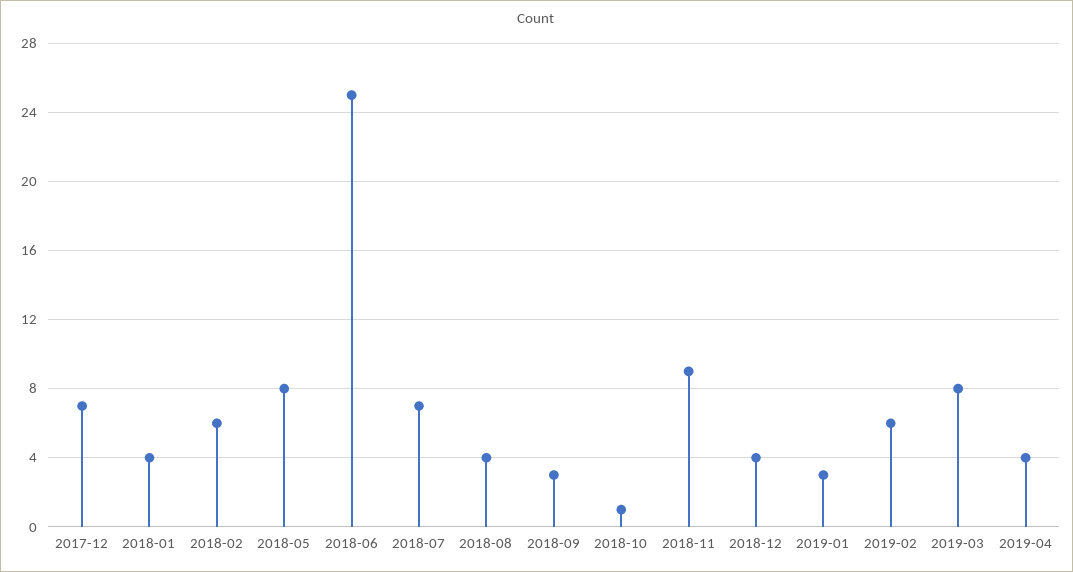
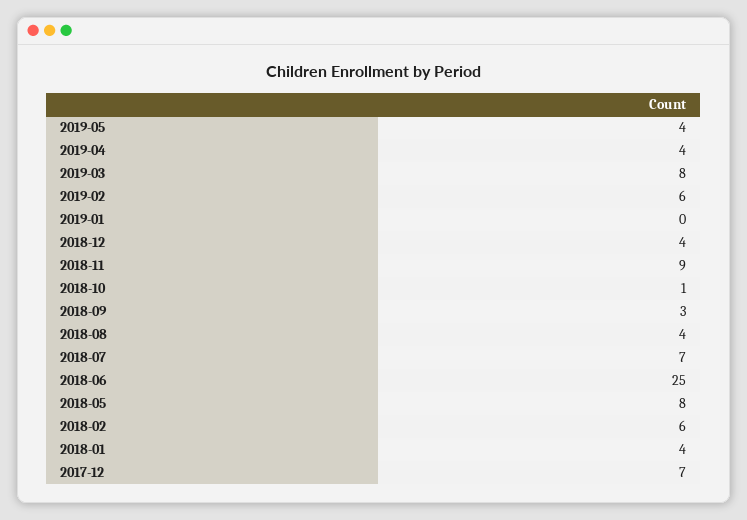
2019-01: 3 -> 0
2019-05: none -> 4

